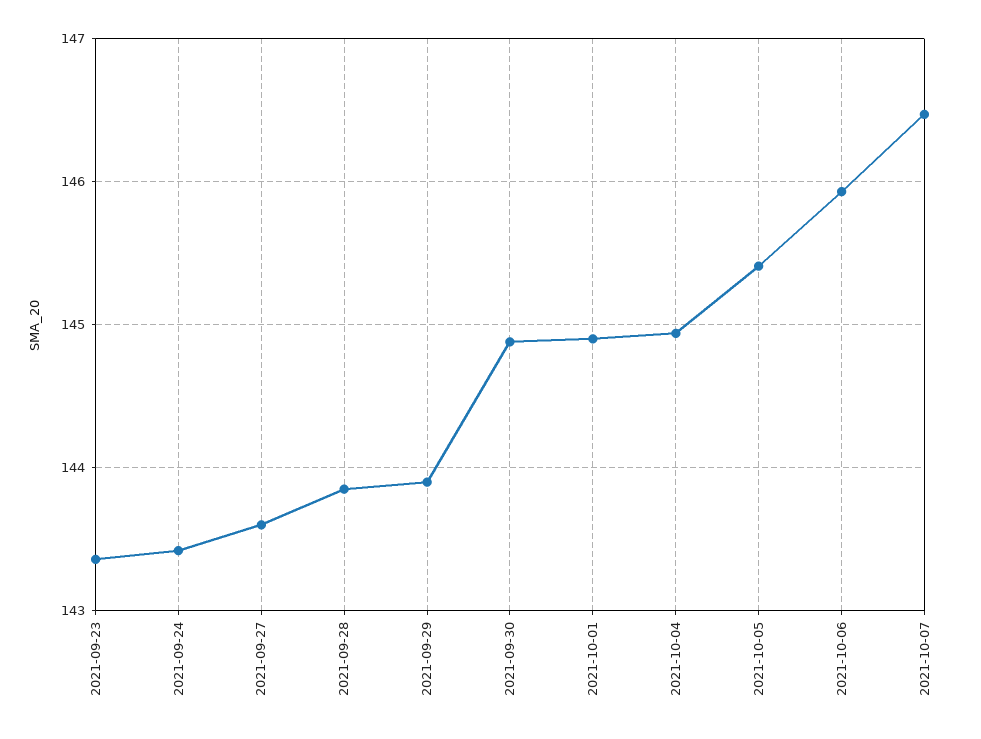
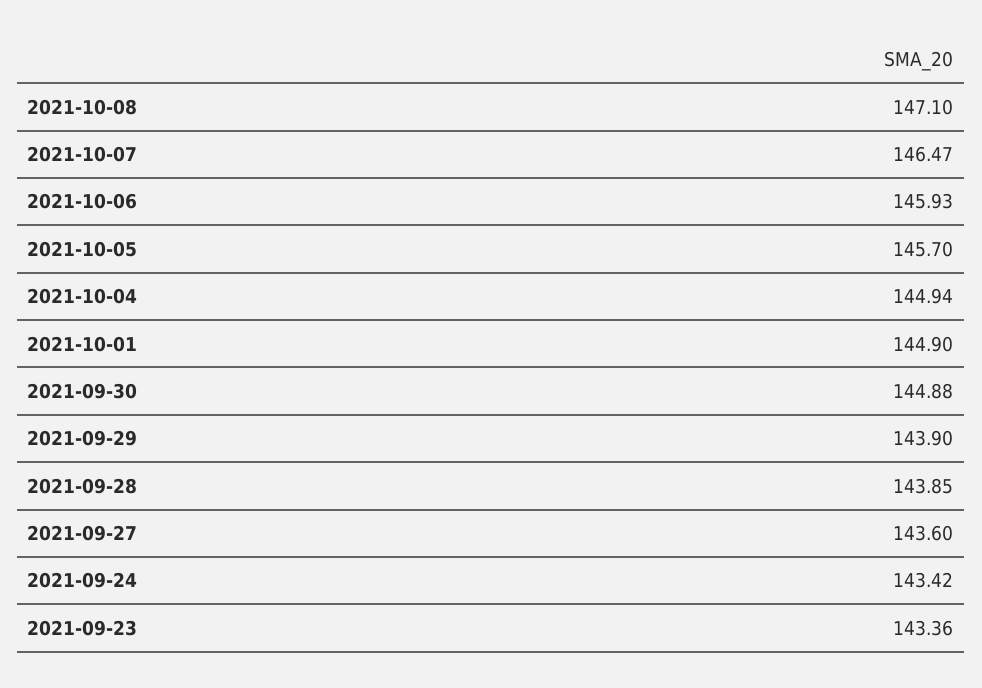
2021-10-05: 145.4 -> 145.7
2021-10-08: none -> 147.1

